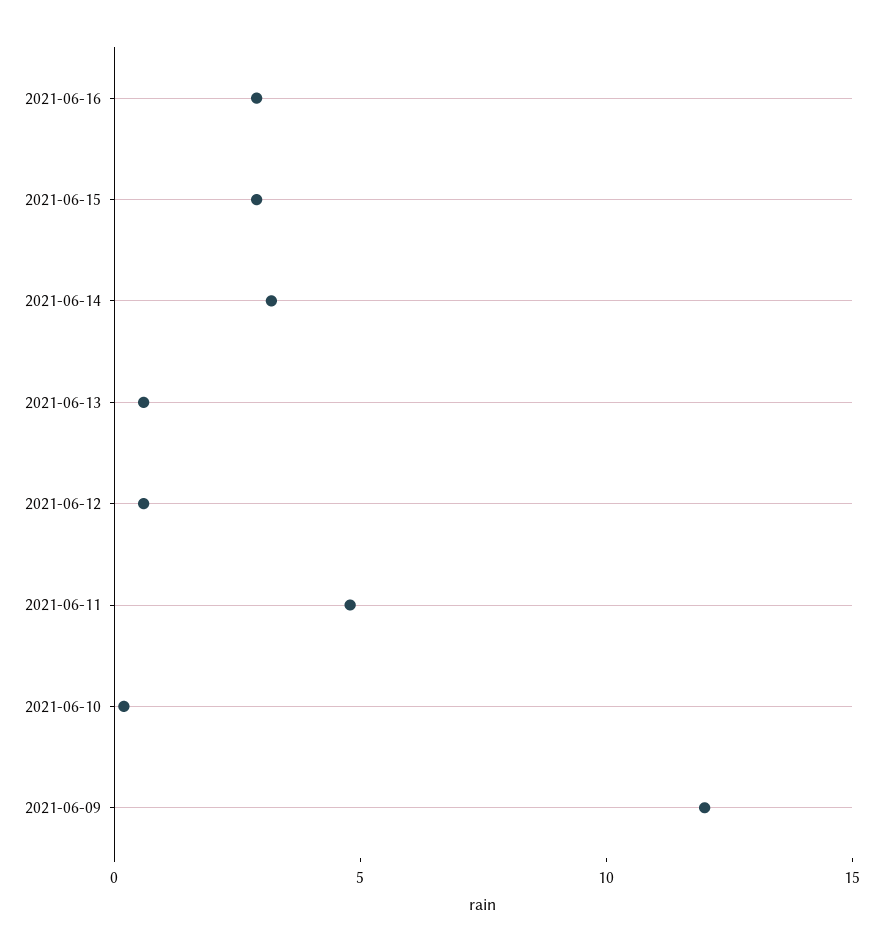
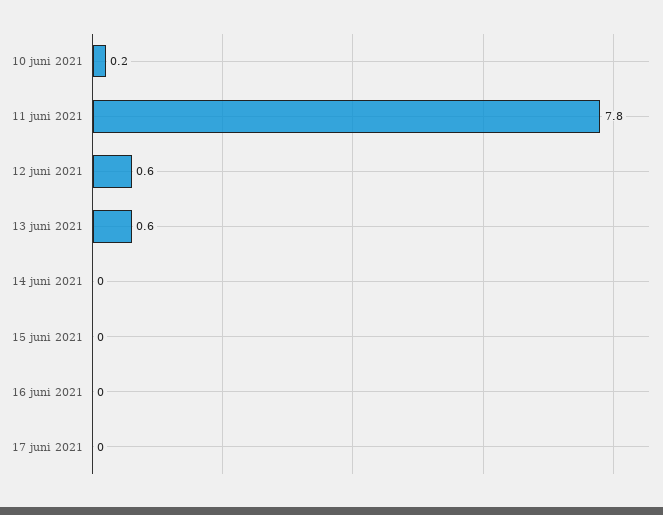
2021-06-16: 3 -> 0
2021-06-15: 3 -> 0
2021-06-14: 3 -> 0
2021-06-11: 5 -> 7.8
2021-06-09: 12 -> none
17 juni 2021: none -> 0

